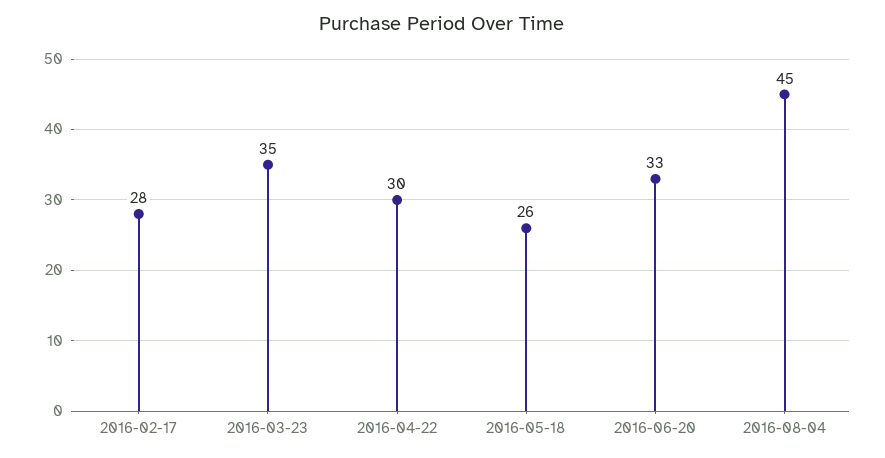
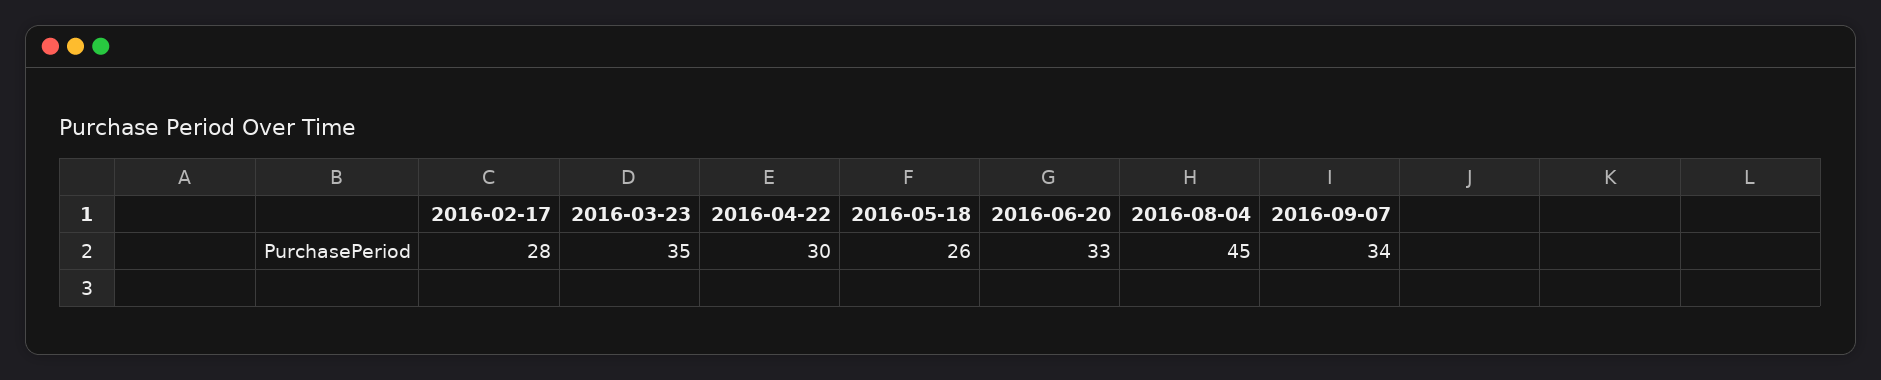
2016-09-07: none -> 34

